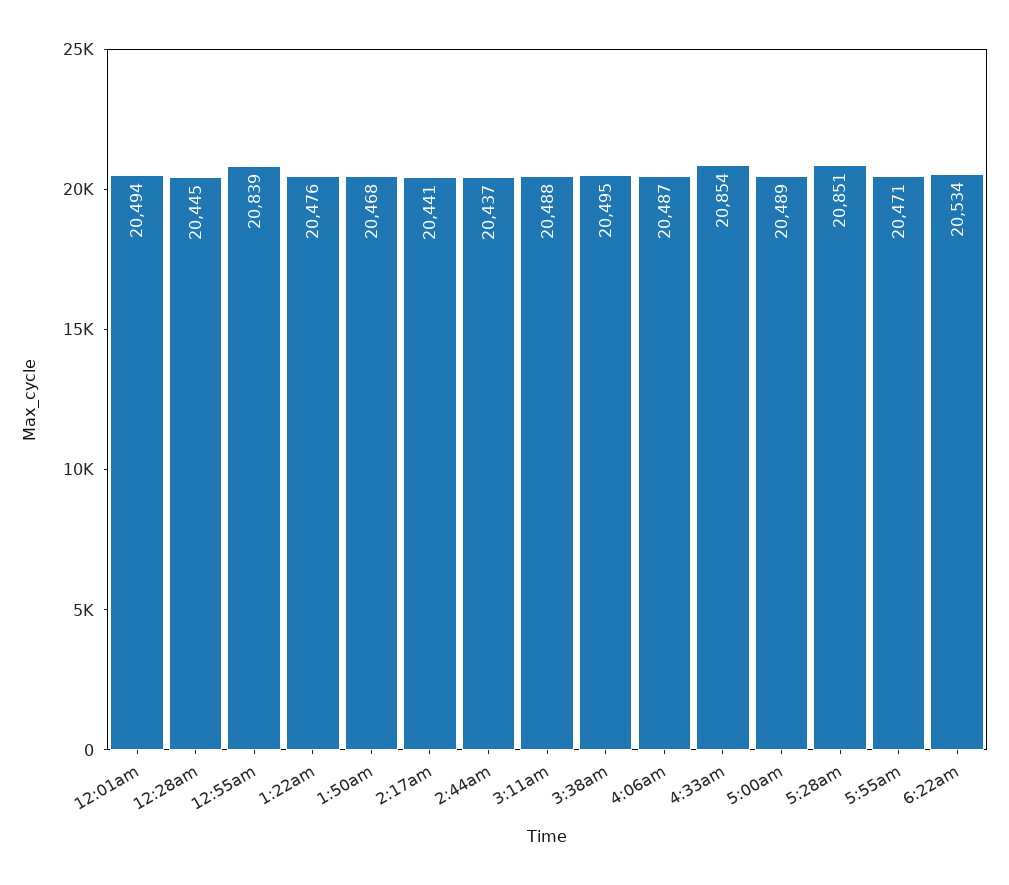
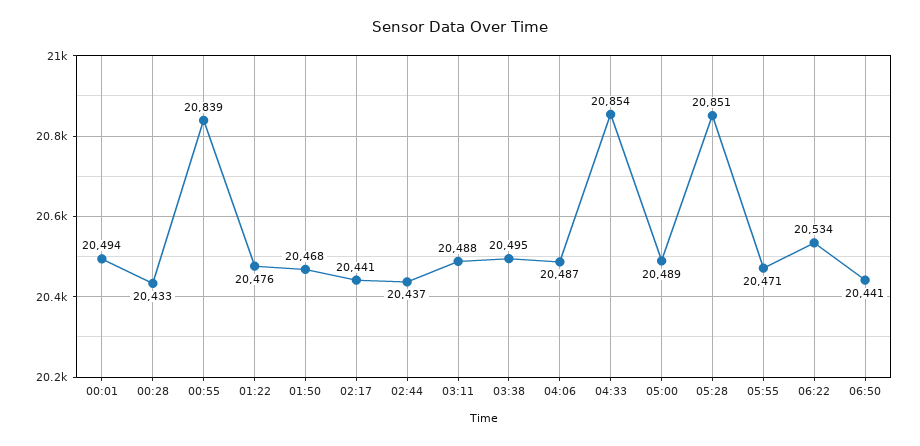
12:28am: 20445 -> 20433
06:50: none -> 20441

